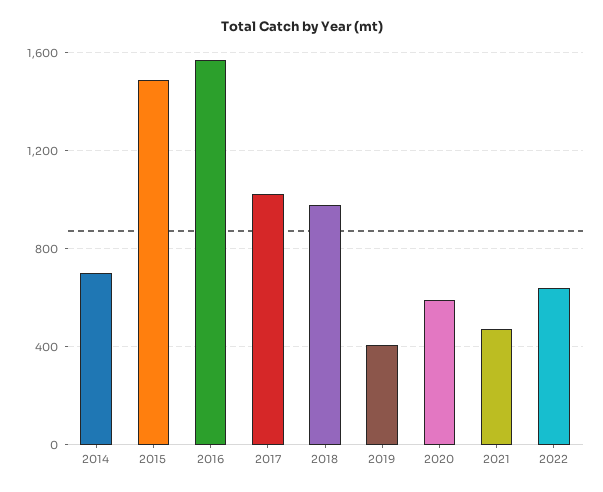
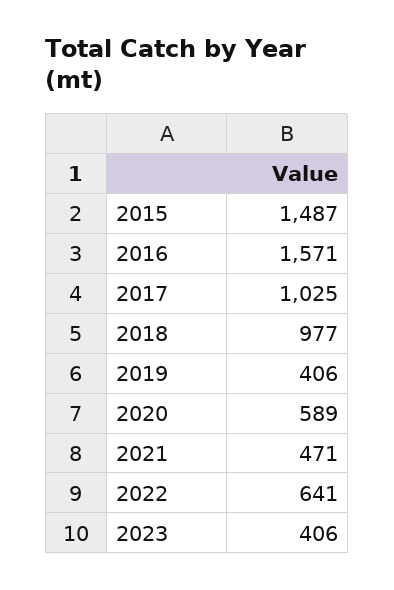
2014: 700 -> none
2023: none -> 406

